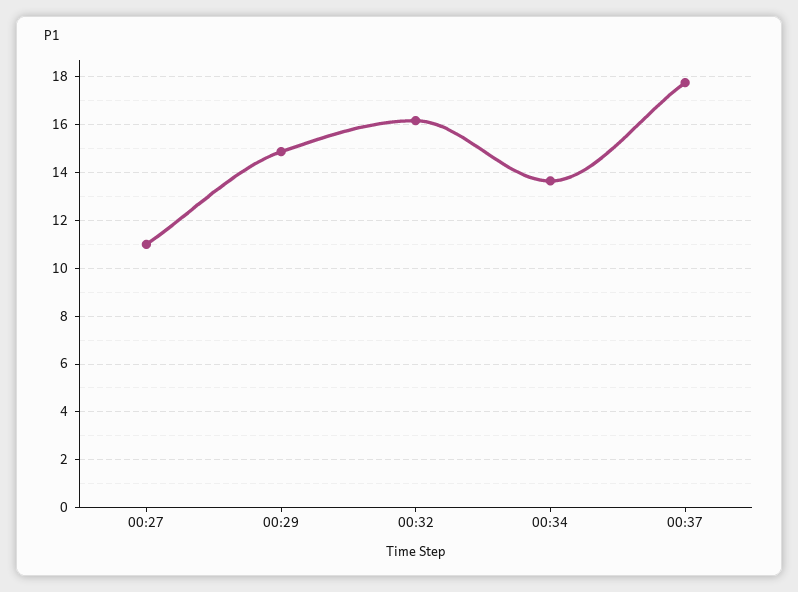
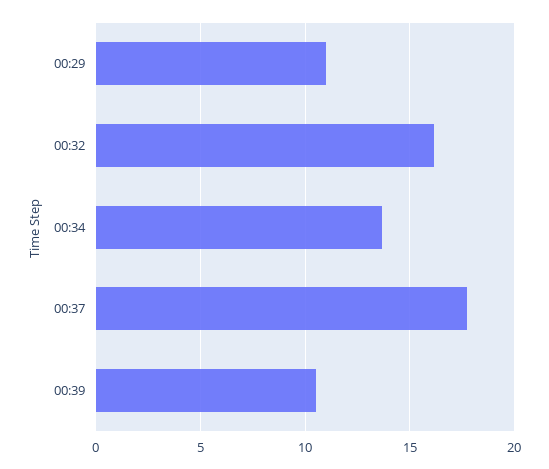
00:27: 11 -> none
00:29: 15 -> 11
00:39: none -> 10.5

